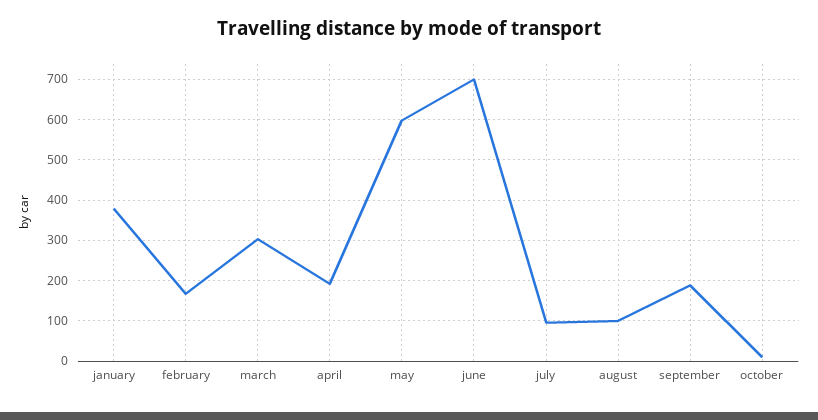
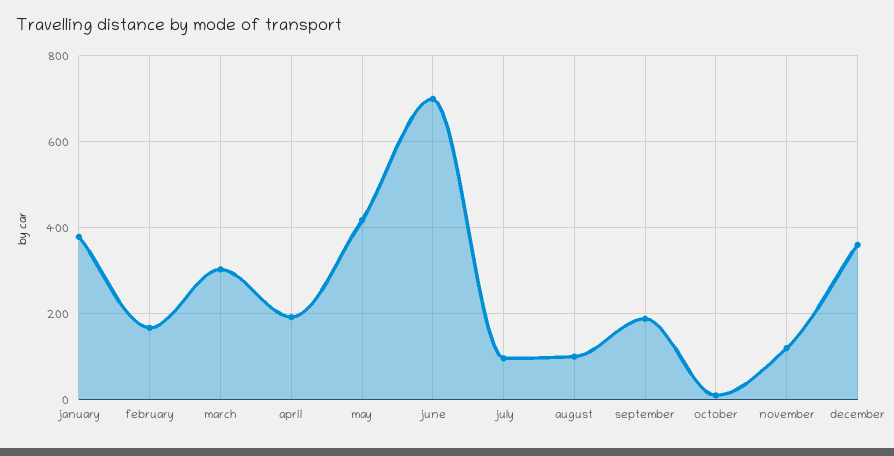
may: 600 -> 420
november: none -> 120
december: none -> 360

